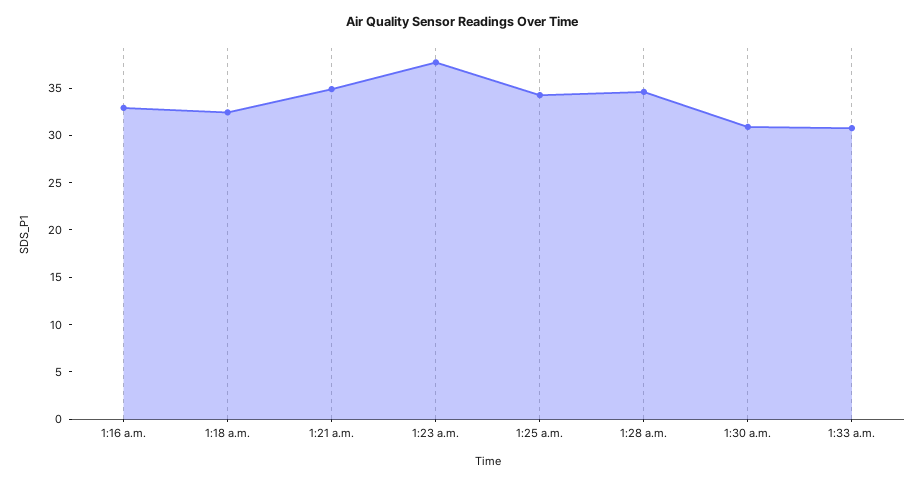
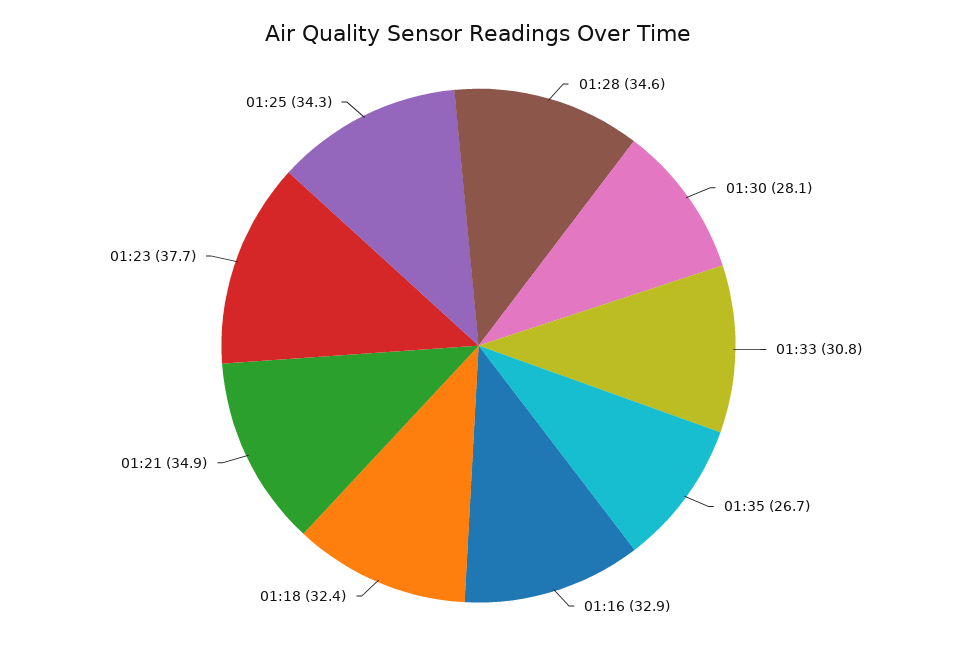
1:30 a.m.: 31 -> 28.1
01:35: none -> 26.7

